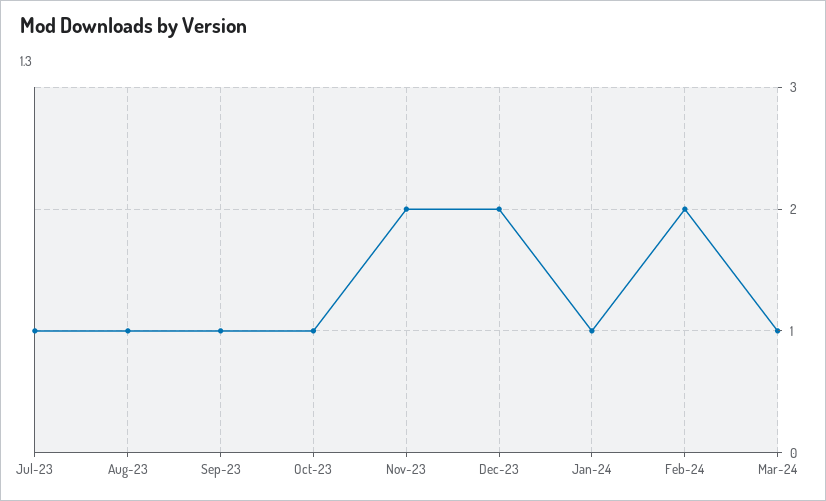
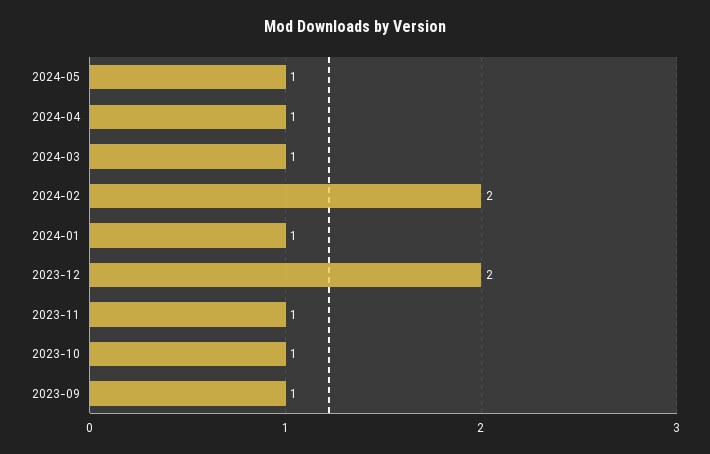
Jul-23: 1 -> none
Aug-23: 1 -> none
Nov-23: 2 -> 1
2024-05: none -> 1
2024-04: none -> 1

